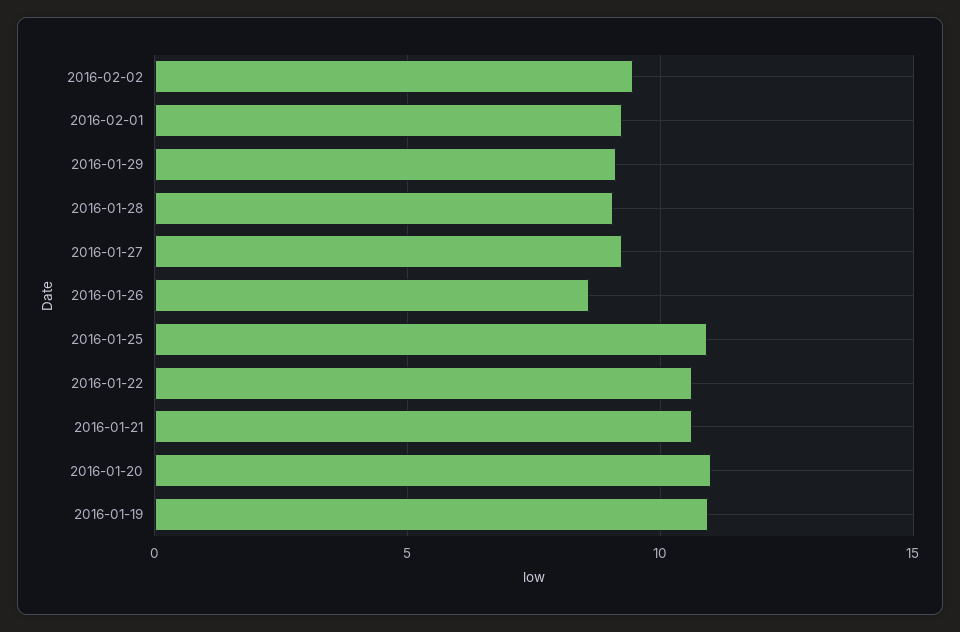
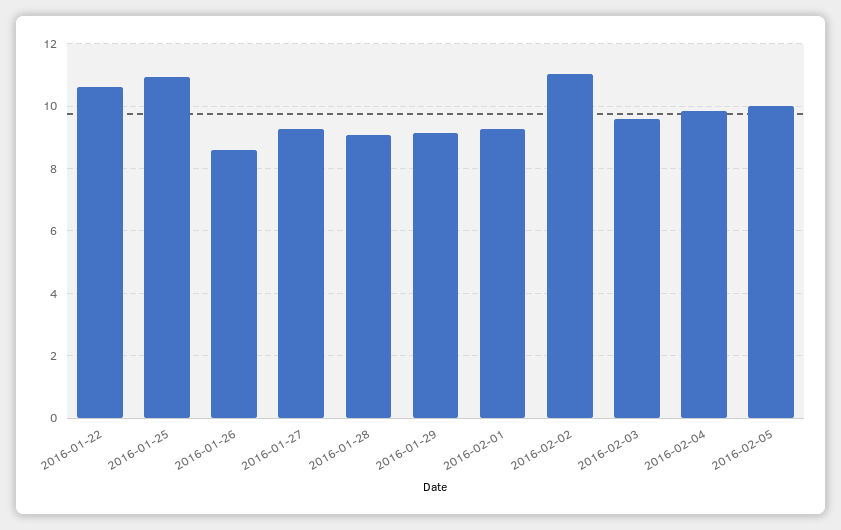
2016-02-02: 9.5 -> 11
2016-01-21: 10.5 -> none
2016-01-20: 11 -> none
2016-01-19: 11 -> none
2016-02-03: none -> 9.6
2016-02-04: none -> 9.8
2016-02-05: none -> 10

